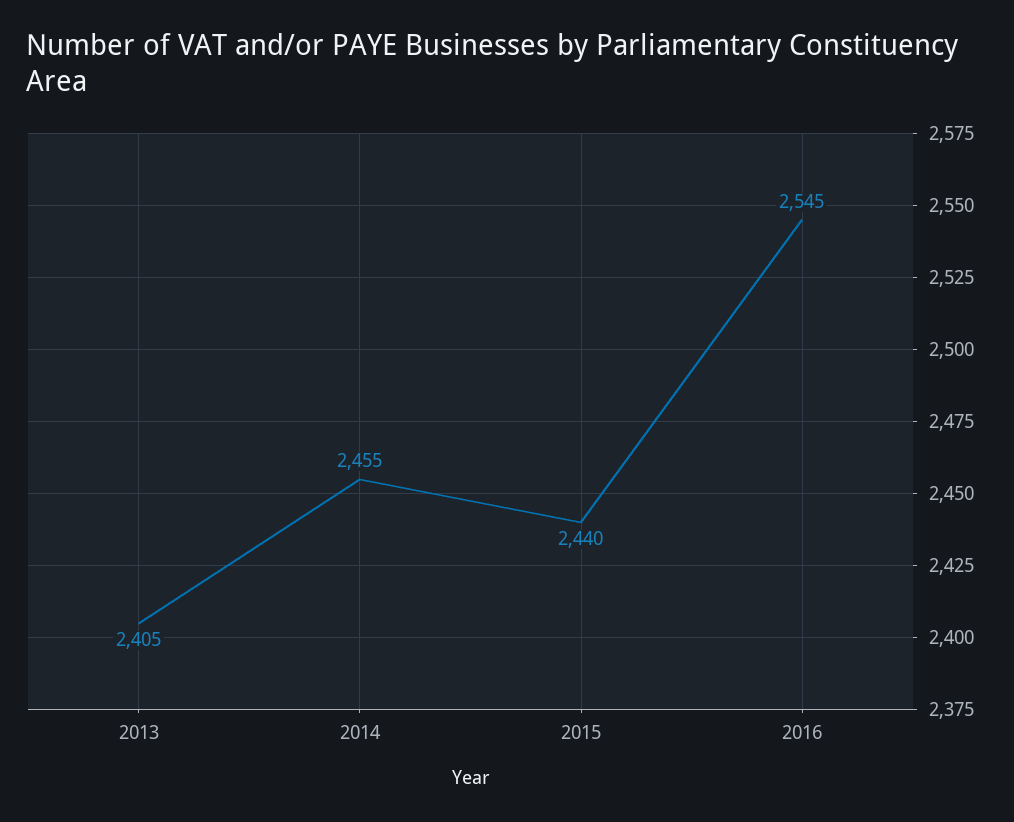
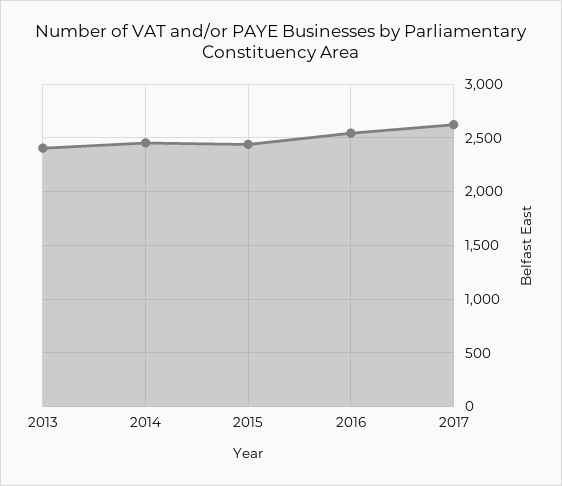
2017: none -> 2600

